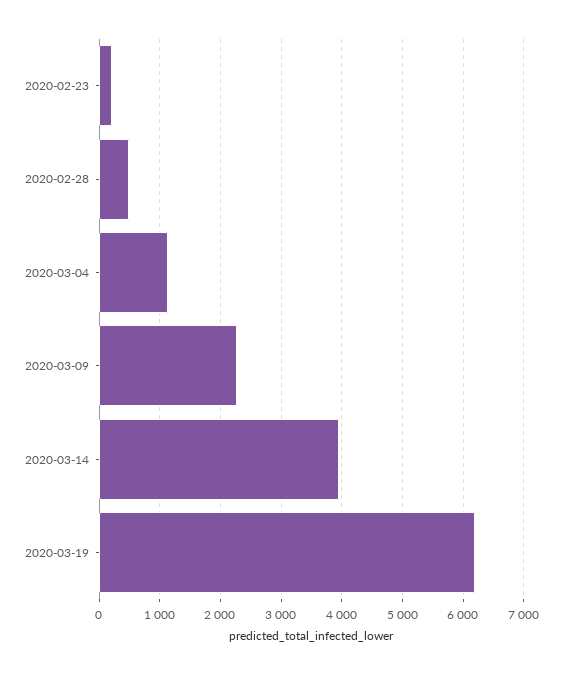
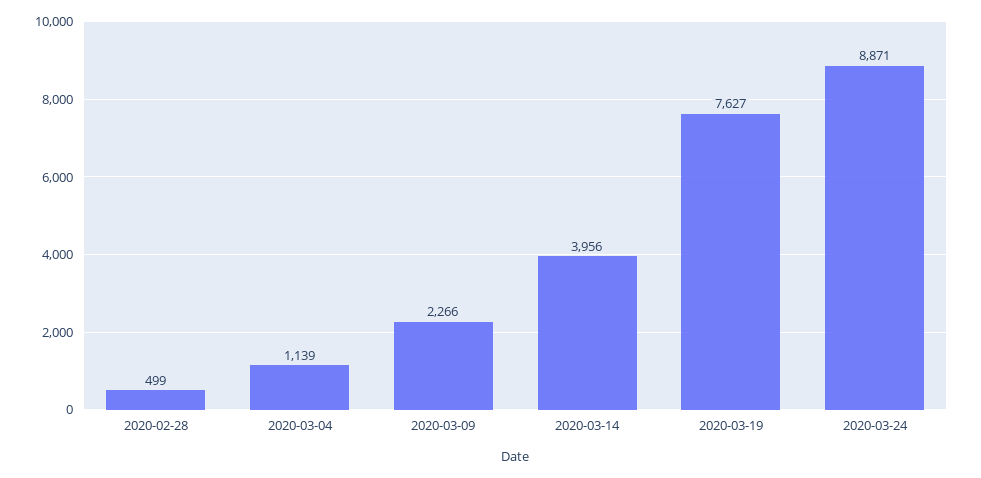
2020-02-23: 200 -> none
2020-03-19: 6200 -> 7627
2020-03-24: none -> 8871

